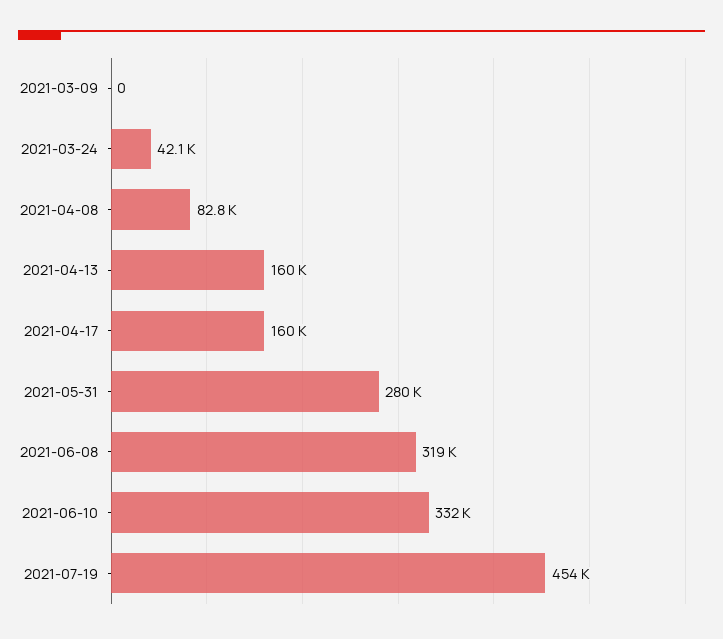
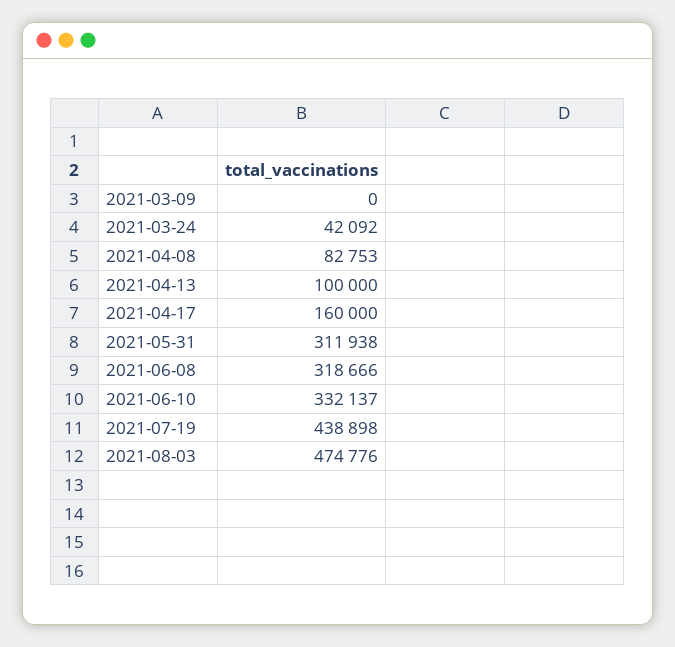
2021-04-13: 160000 -> 100000
2021-05-31: 280000 -> 311938
2021-07-19: 454000 -> 438898
2021-08-03: none -> 474776

